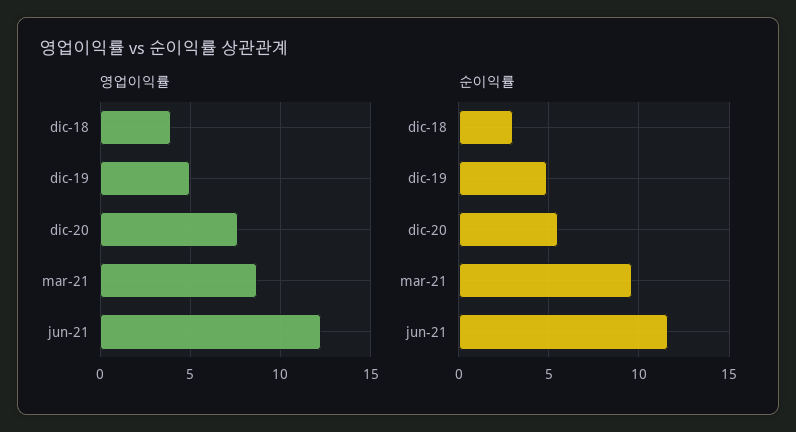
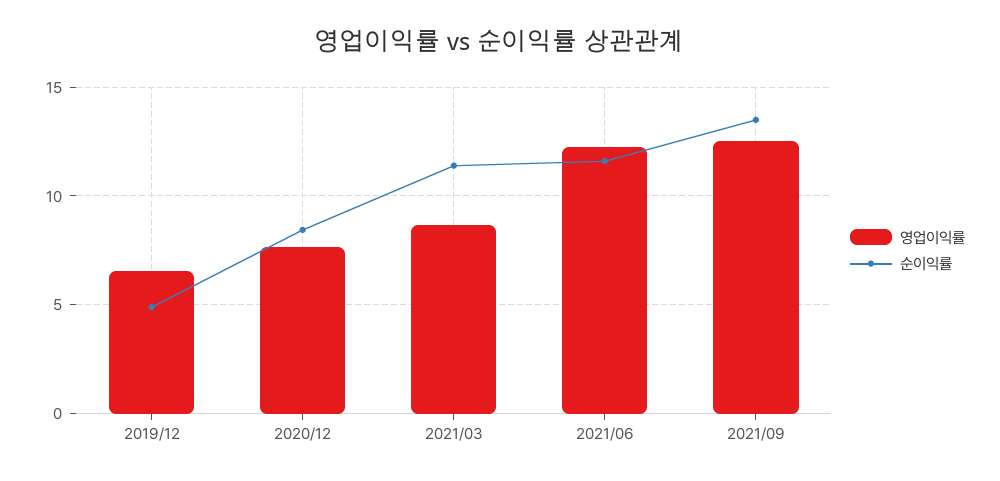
영업이익률, dic-18: 4 -> none
영업이익률, dic-19: 5 -> 6.5
순이익률, dic-18: 3 -> none
순이익률, dic-20: 5.5 -> 8.5
순이익률, mar-21: 9.5 -> 11.5
영업이익률, 2021/09: none -> 12.5
순이익률, 2021/09: none -> 13.5

